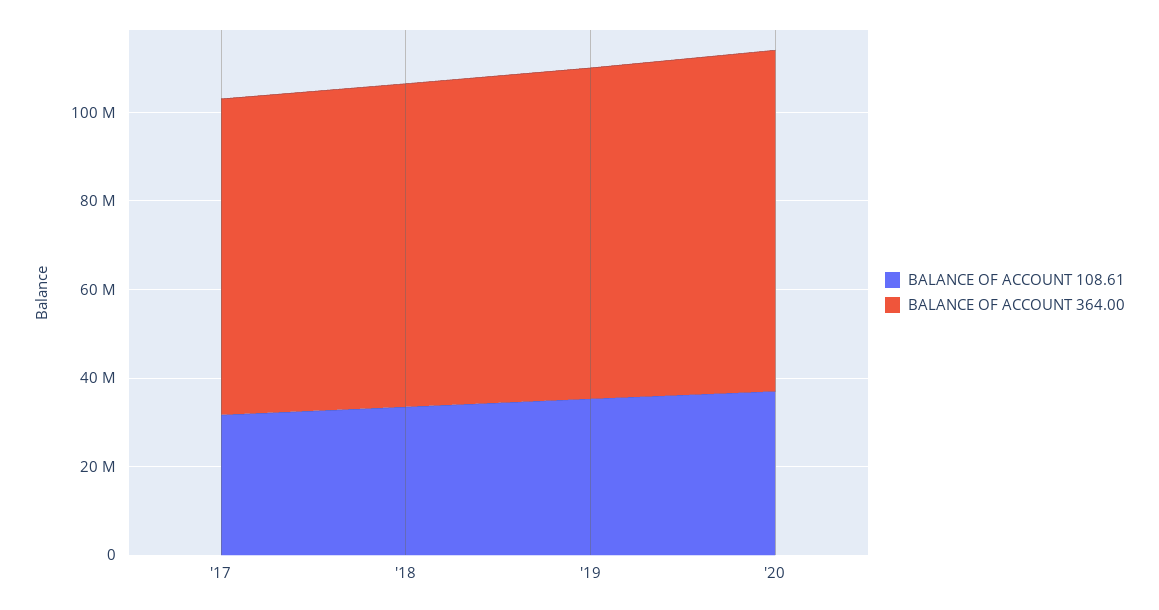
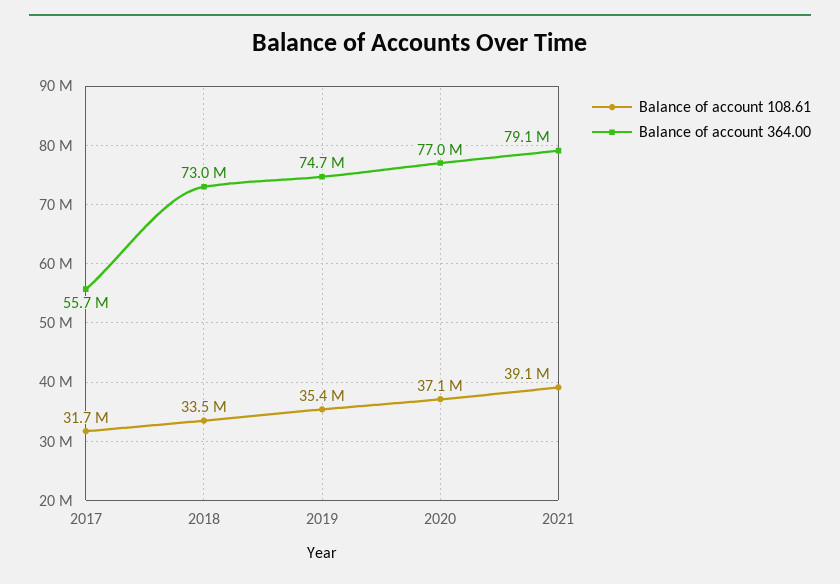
BALANCE OF ACCOUNT 364.00, '17: 70000000 -> 55700000
BALANCE OF ACCOUNT 108.61, 2021: none -> 39100000
BALANCE OF ACCOUNT 364.00, 2021: none -> 79100000

